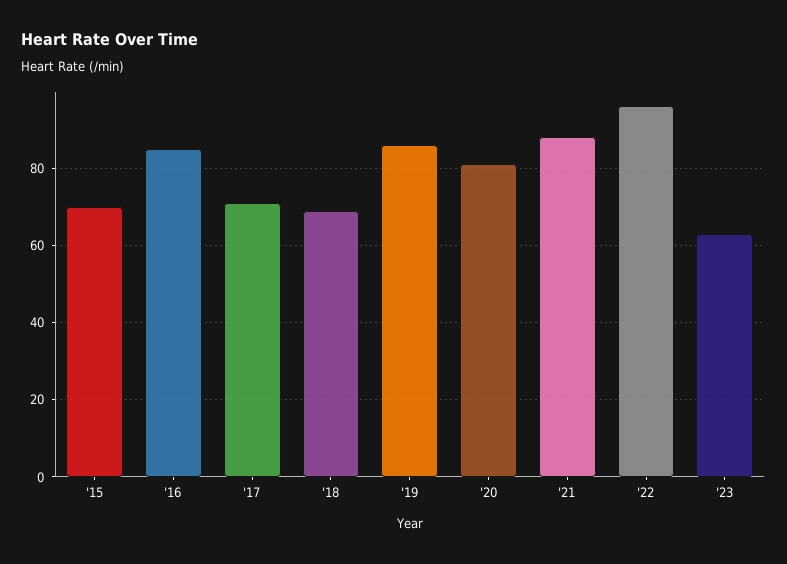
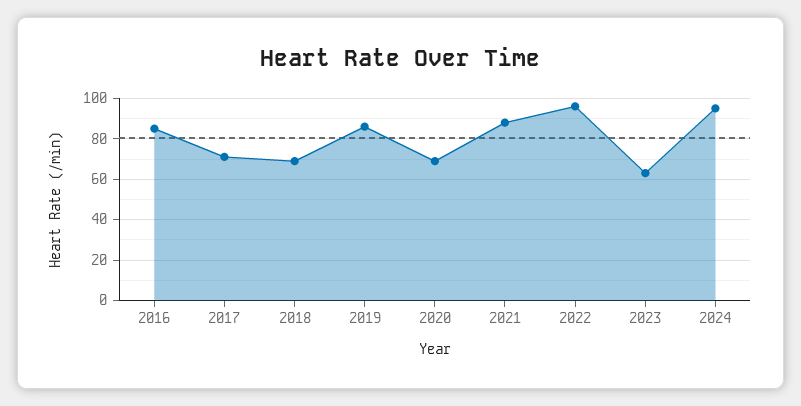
'15: 70 -> none
'20: 80 -> 70
2024: none -> 95

